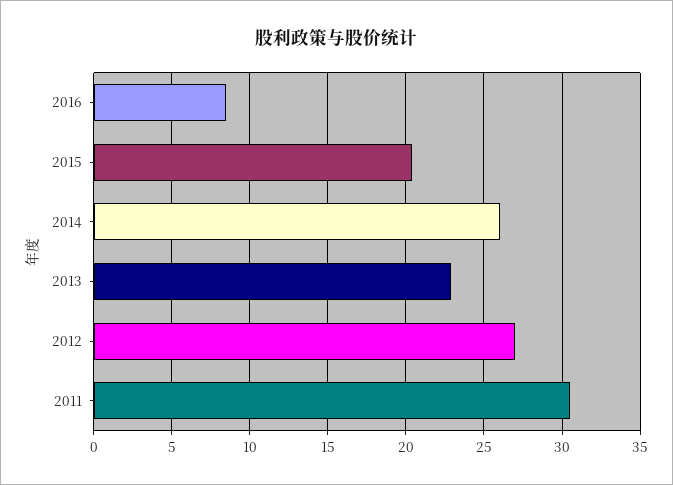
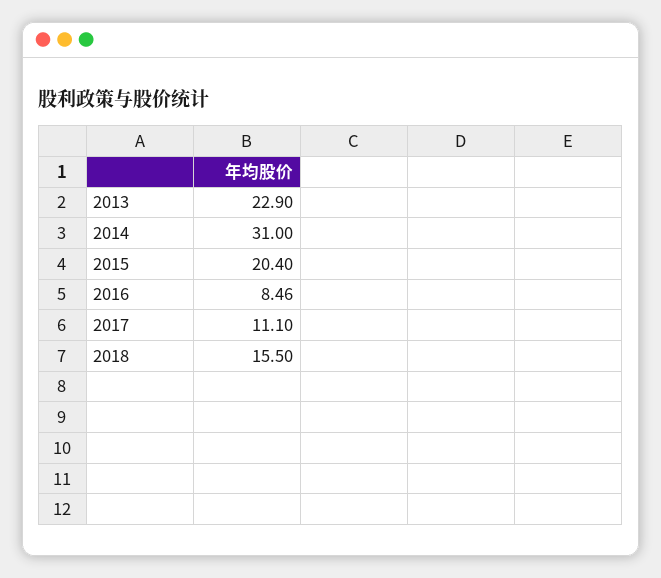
2014: 26 -> 31
2012: 27 -> none
2011: 30.5 -> none
2017: none -> 11.1
2018: none -> 15.5

